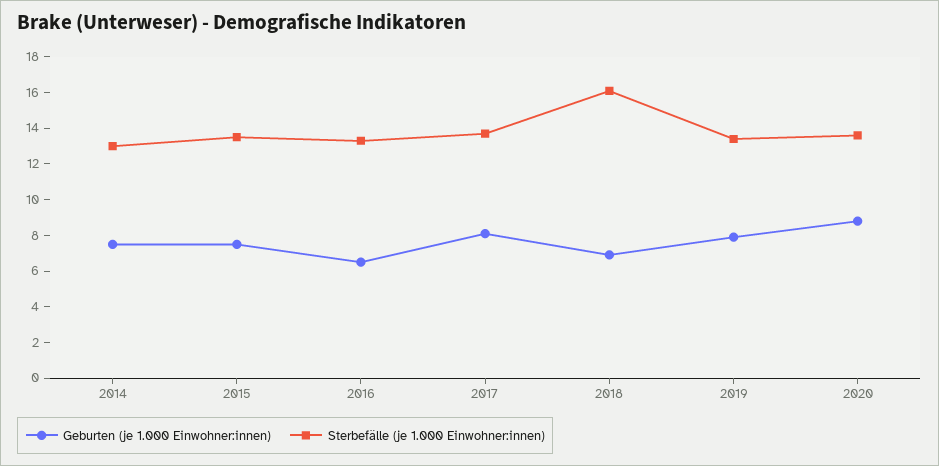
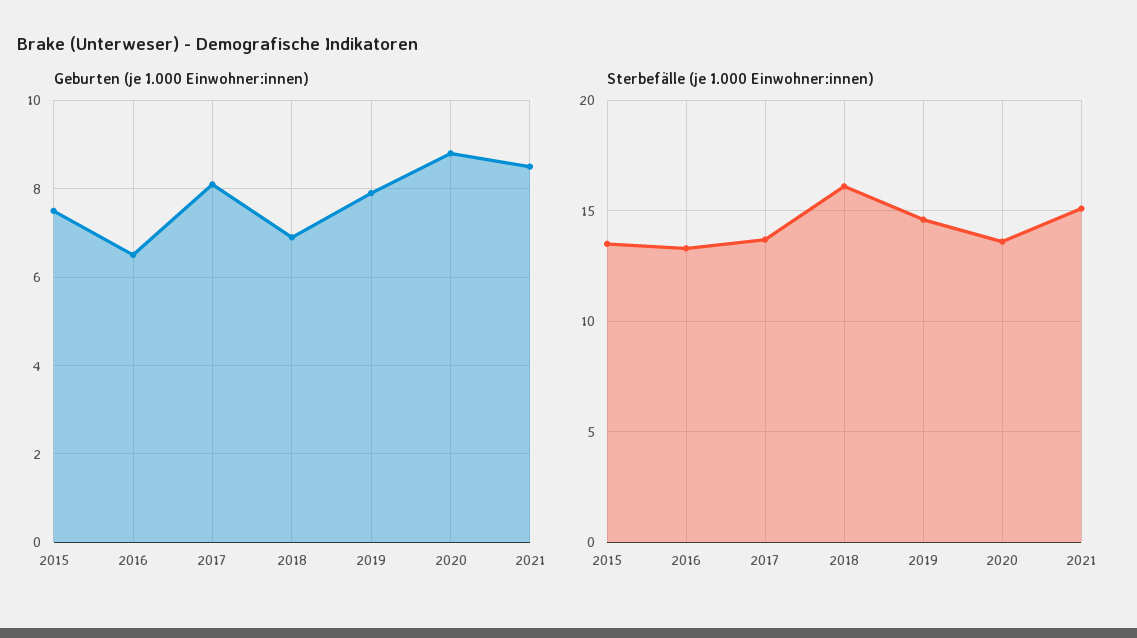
Geburten (je 1.000 Einwohner:innen), 2014: 7.5 -> none
Sterbefälle (je 1.000 Einwohner:innen), 2014: 13 -> none
Sterbefälle (je 1.000 Einwohner:innen), 2019: 13.5 -> 14.5
Geburten (je 1.000 Einwohner:innen), 2021: none -> 8.5
Sterbefälle (je 1.000 Einwohner:innen), 2021: none -> 15

